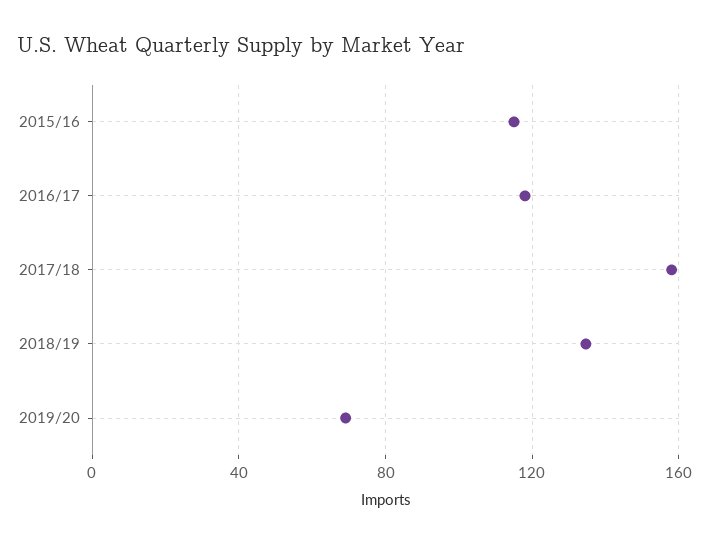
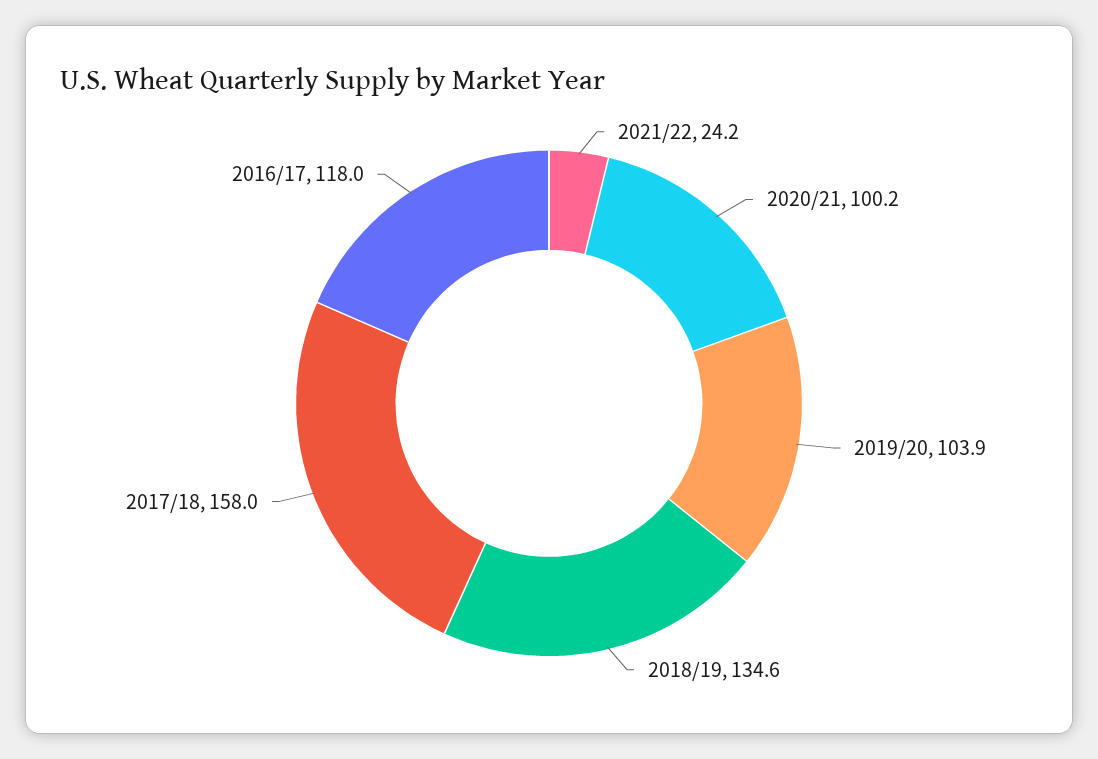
2015/16: 115 -> none
2019/20: 70 -> 103.9
2021/22: none -> 24.2
2020/21: none -> 100.2

